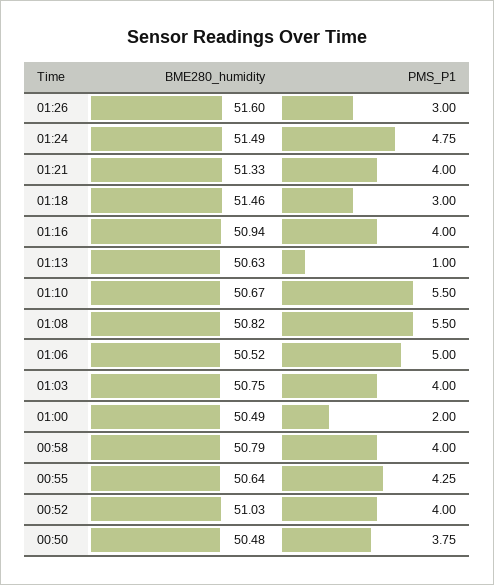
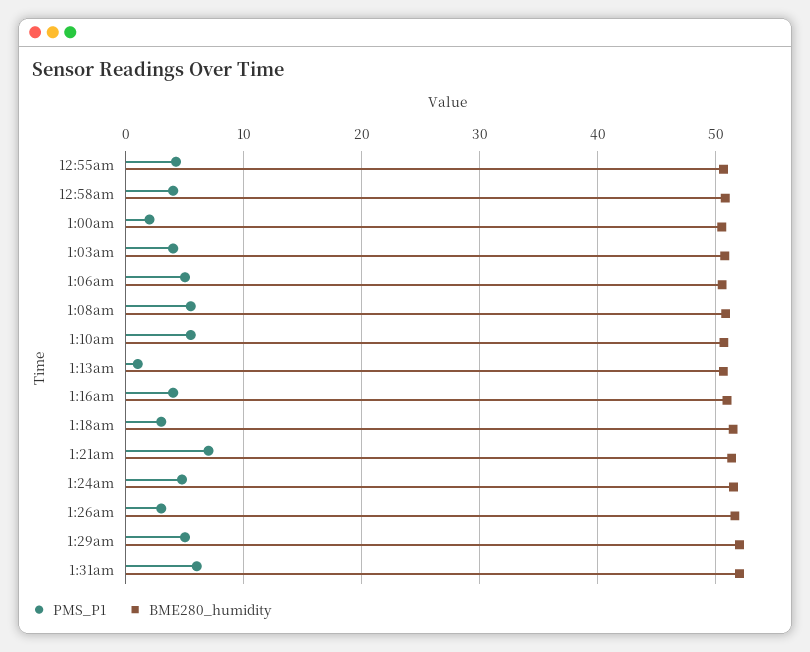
PMS_P1, 01:21: 4 -> 7
BME280_humidity, 00:52: 51.03 -> none
PMS_P1, 00:52: 4 -> none
BME280_humidity, 00:50: 50.48 -> none
PMS_P1, 00:50: 3.75 -> none
PMS_P1, 1:29am: none -> 5
BME280_humidity, 1:29am: none -> 52
PMS_P1, 1:31am: none -> 6
BME280_humidity, 1:31am: none -> 52

